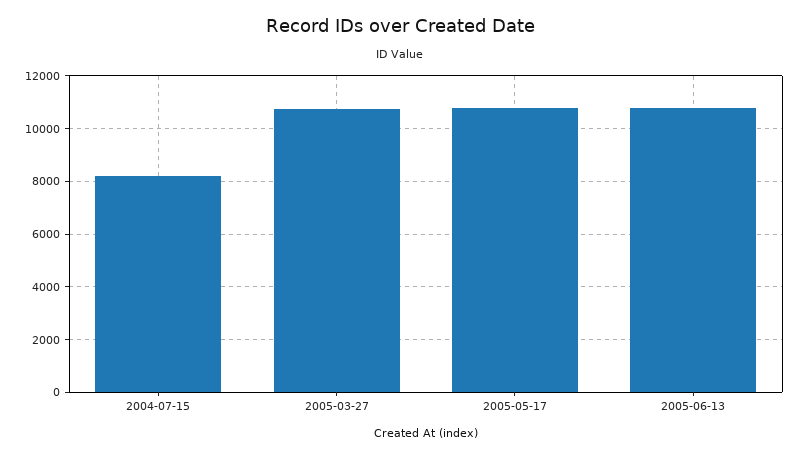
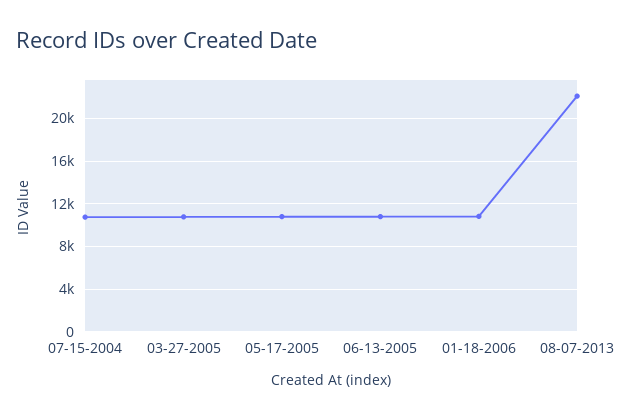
2004-07-15: 8250 -> 11000
01-18-2006: none -> 11000
08-07-2013: none -> 22000

